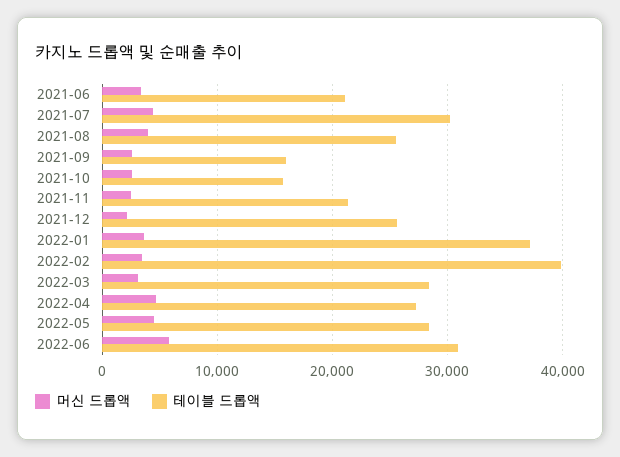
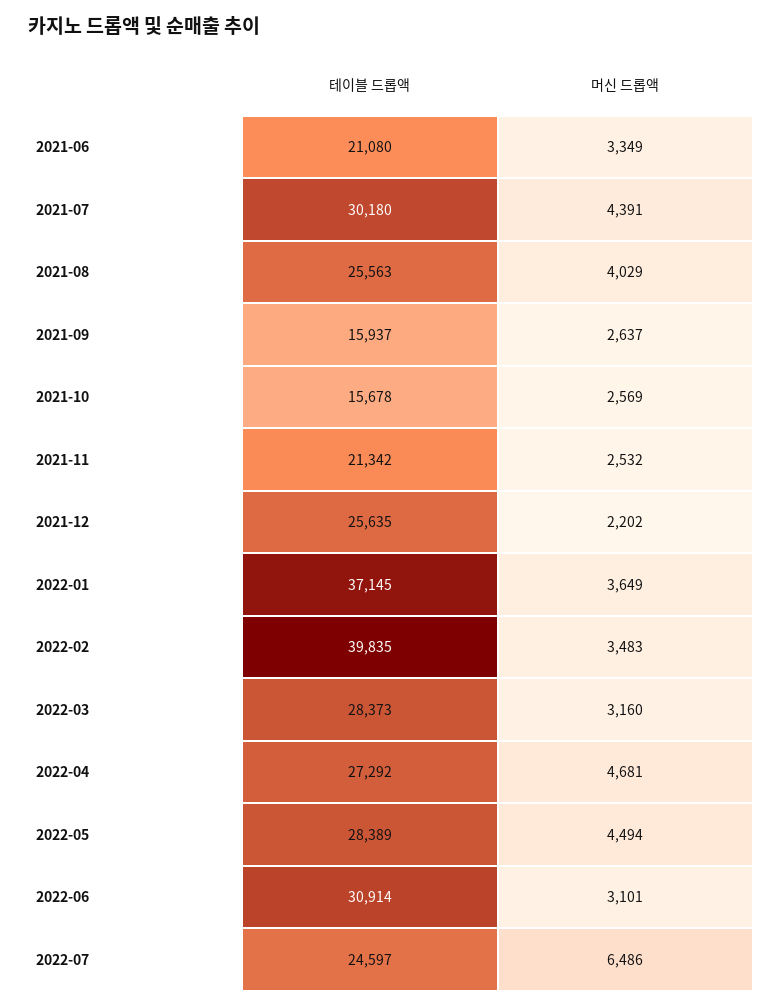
머신 드롭액, 2022-06: 6000 -> 3101
테이블 드롭액, 2022-07: none -> 24597
머신 드롭액, 2022-07: none -> 6486

